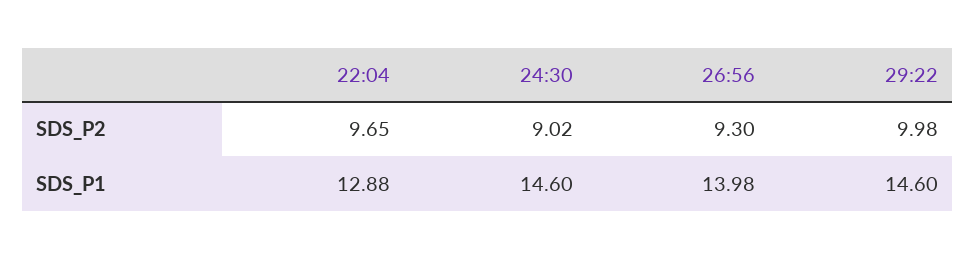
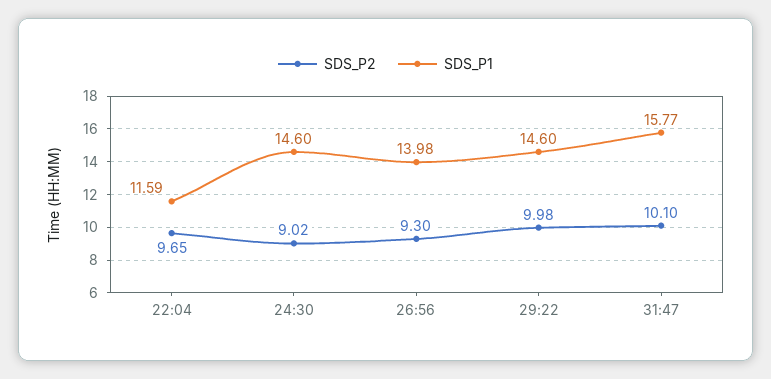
SDS_P1, 22:04: 12.88 -> 11.59
SDS_P2, 31:47: none -> 10.1
SDS_P1, 31:47: none -> 15.77

